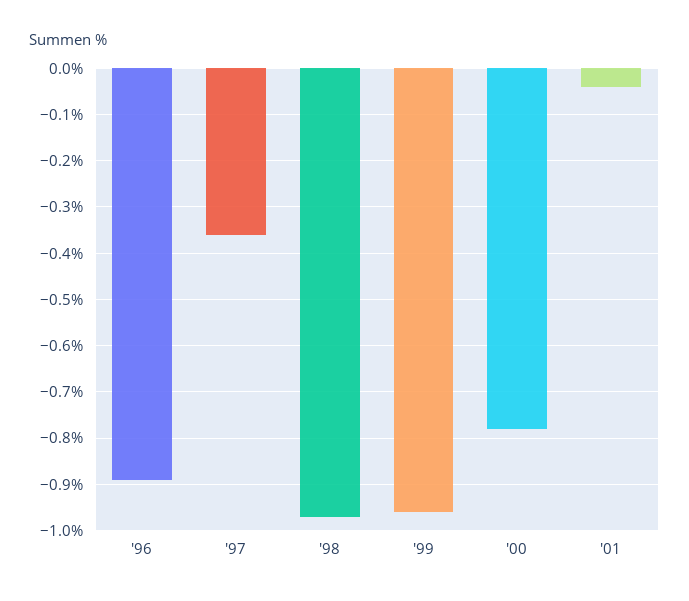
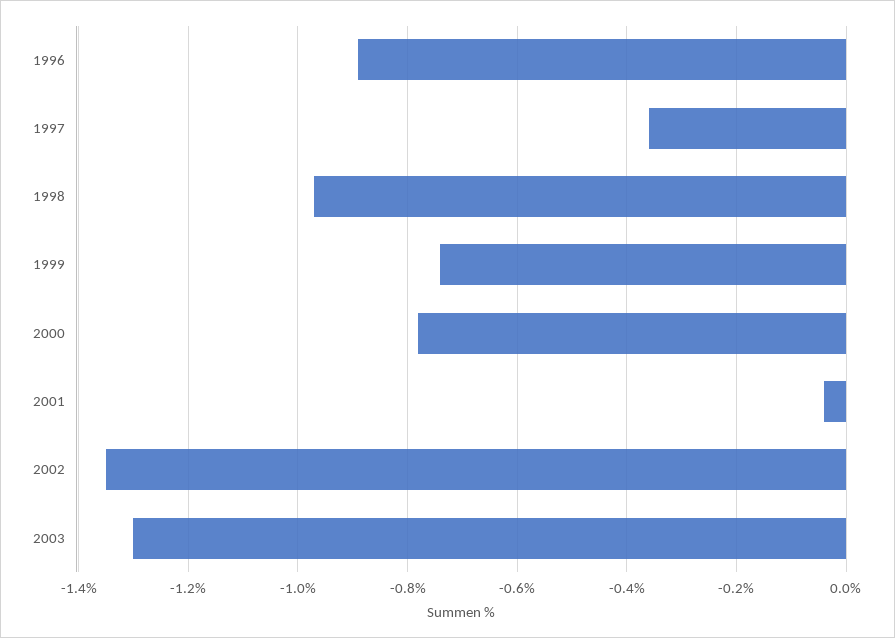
'99: -0.95 -> -0.75
2002: none -> -1.35
2003: none -> -1.3

